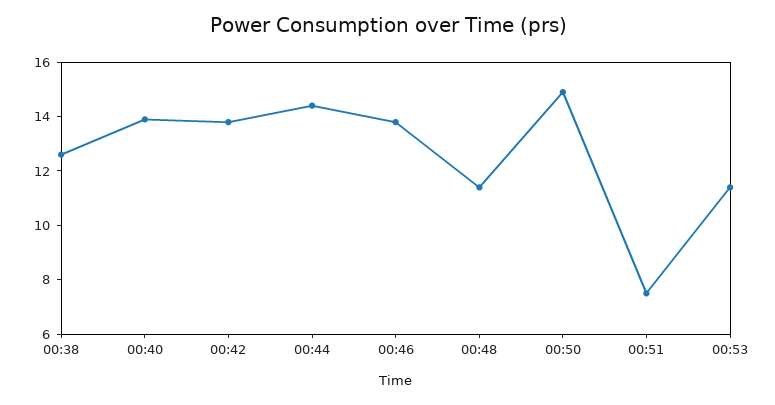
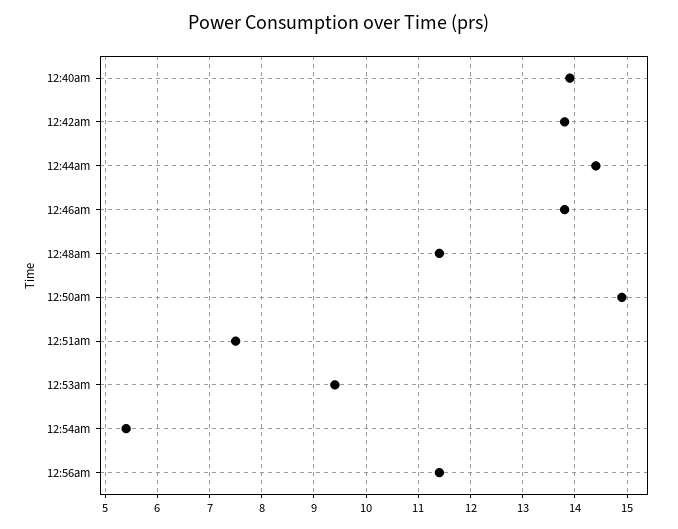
00:38: 12.5 -> none
00:53: 11.5 -> 9.5
12:54am: none -> 5.5
12:56am: none -> 11.5

